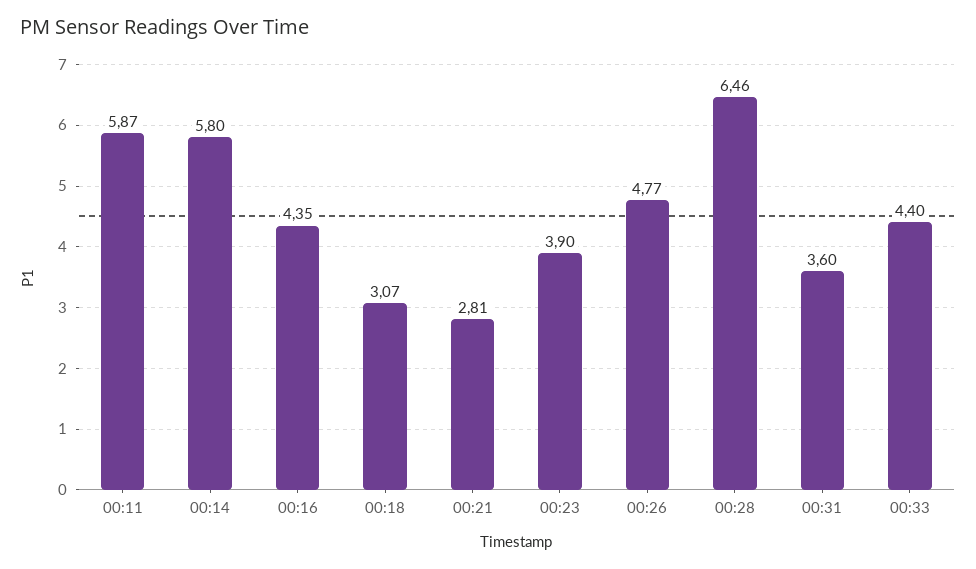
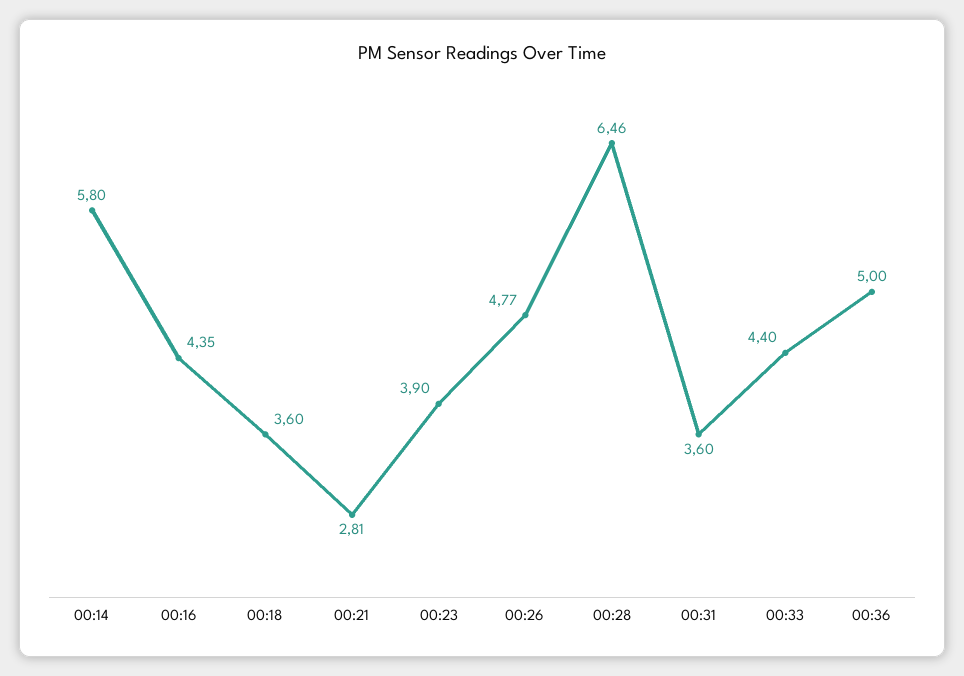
00:11: 5.87 -> none
00:18: 3.07 -> 3.6
00:36: none -> 5

